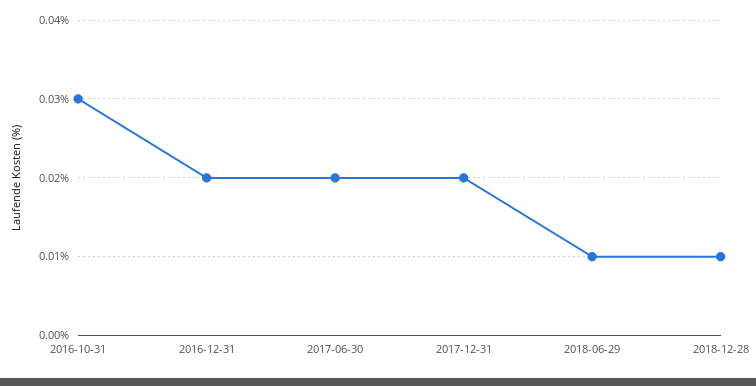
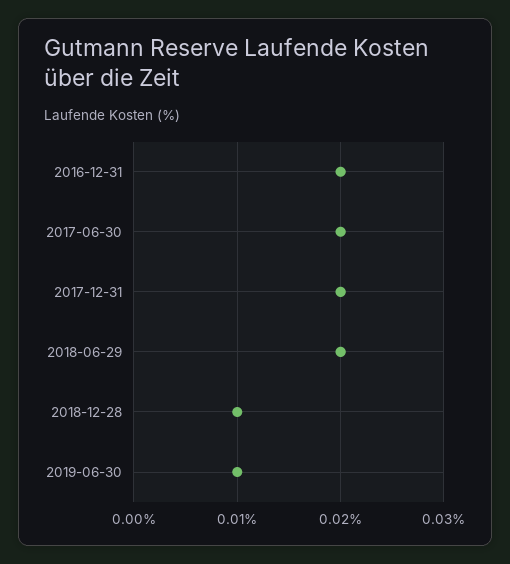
2016-10-31: 0.03 -> none
2018-06-29: 0.01 -> 0.02
2019-06-30: none -> 0.01

